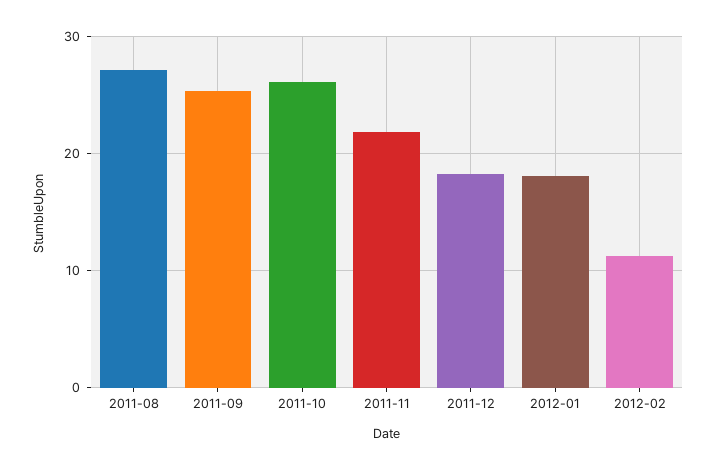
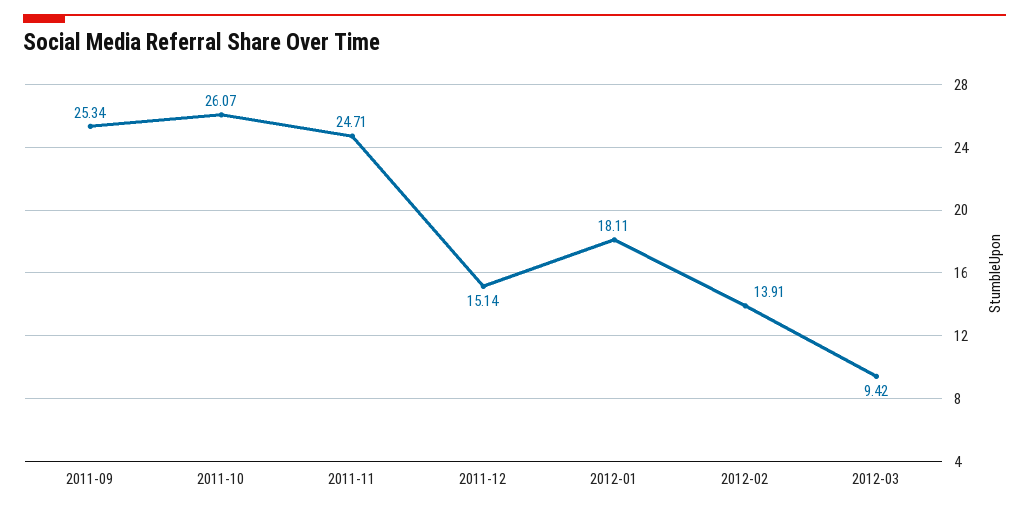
2011-08: 27 -> none
2011-11: 22 -> 24.71
2011-12: 18 -> 15.14
2012-02: 11 -> 13.91
2012-03: none -> 9.42

